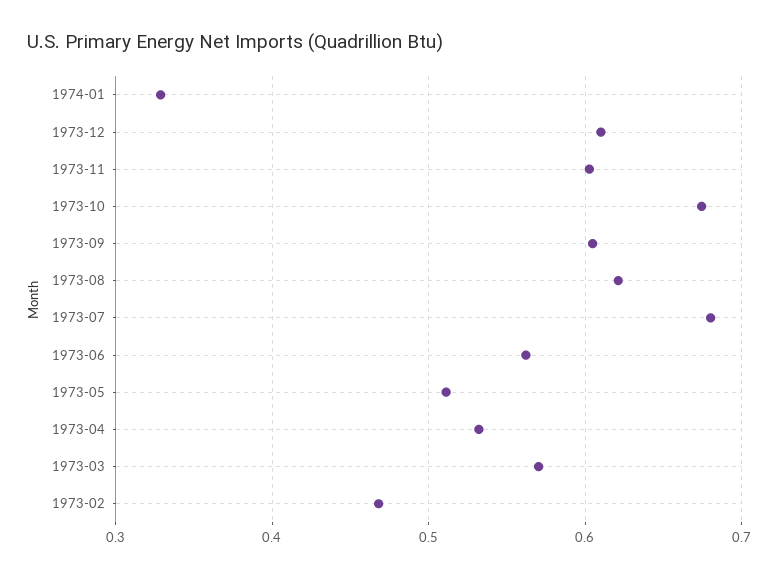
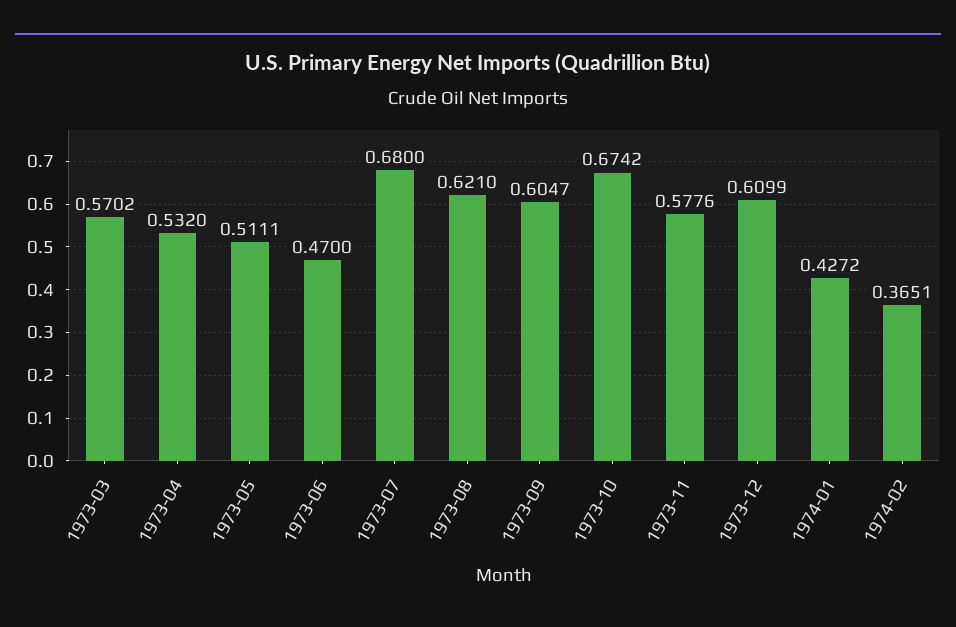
1974-01: 0.33 -> 0.4272
1973-11: 0.6 -> 0.5776
1973-06: 0.56 -> 0.47
1973-02: 0.47 -> none
1974-02: none -> 0.3651

